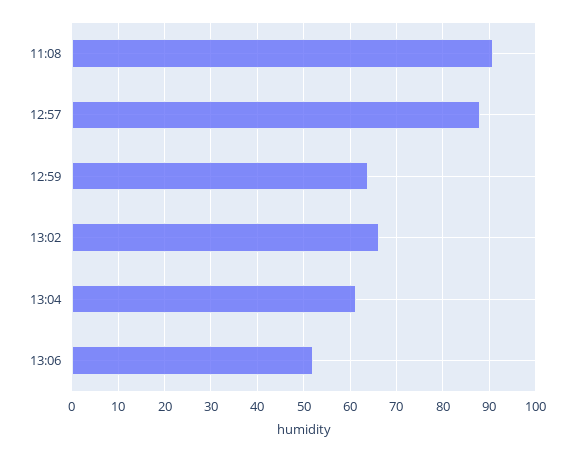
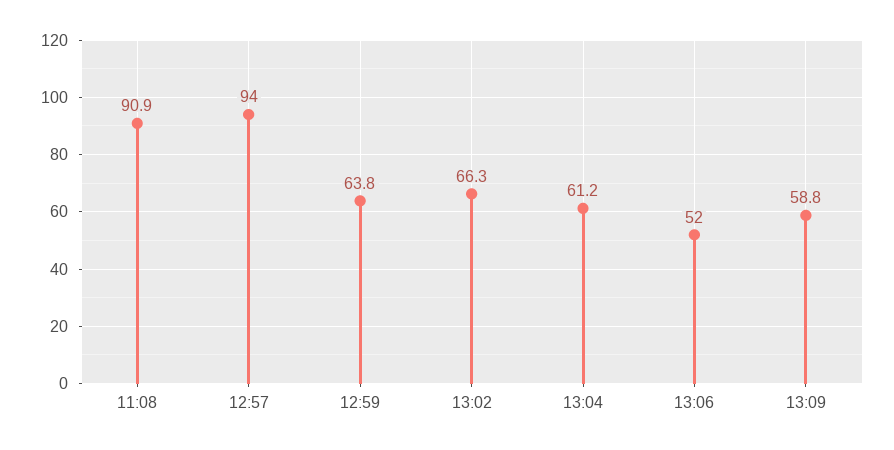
12:57: 88 -> 94
13:09: none -> 58.8

